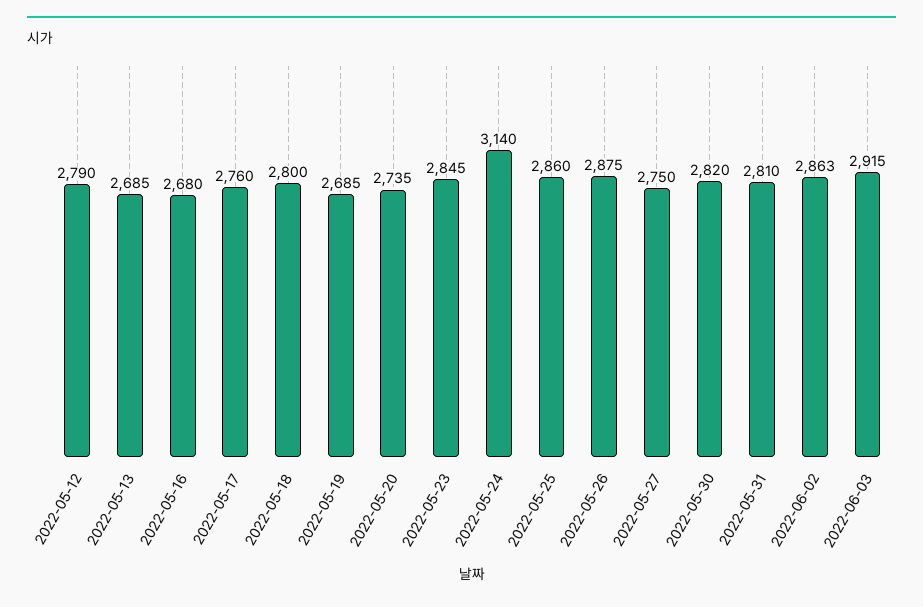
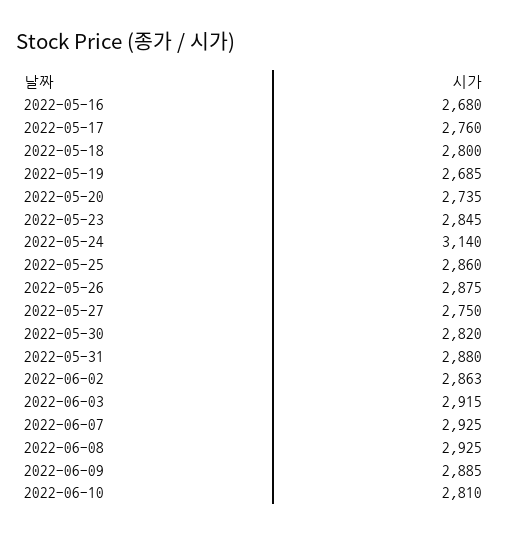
2022-05-12: 2790 -> none
2022-05-13: 2685 -> none
2022-05-31: 2810 -> 2880
2022-06-07: none -> 2925
2022-06-08: none -> 2925
2022-06-09: none -> 2885
2022-06-10: none -> 2810

